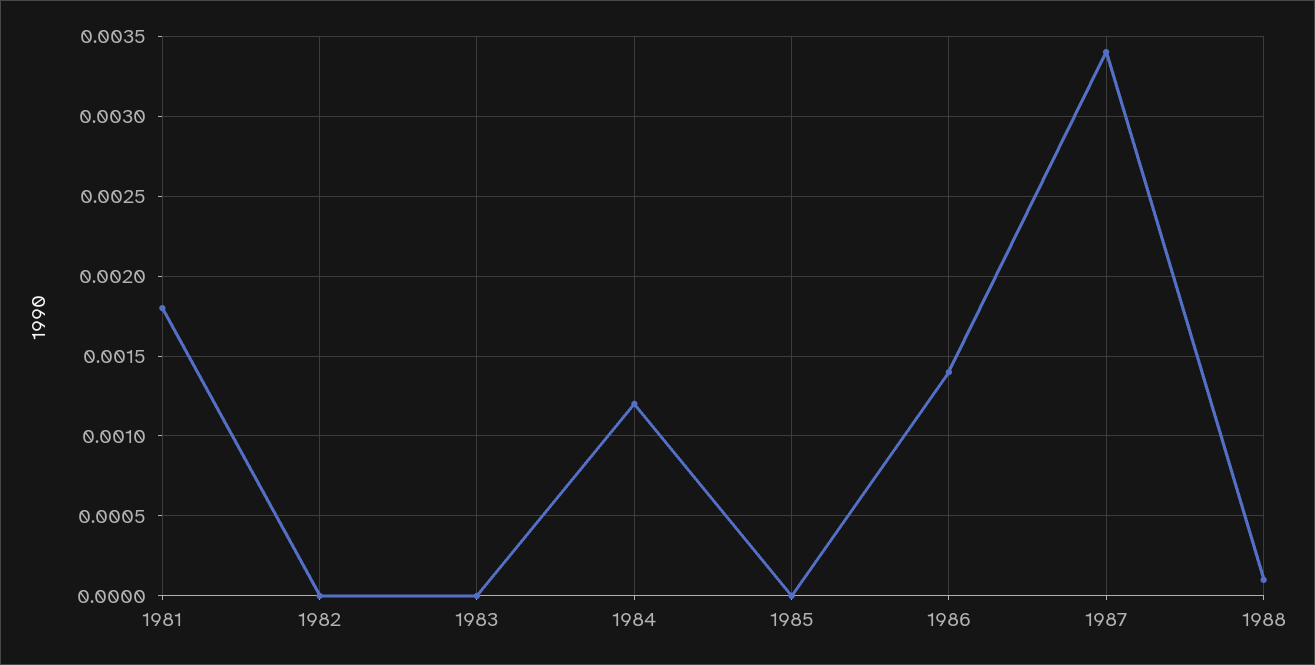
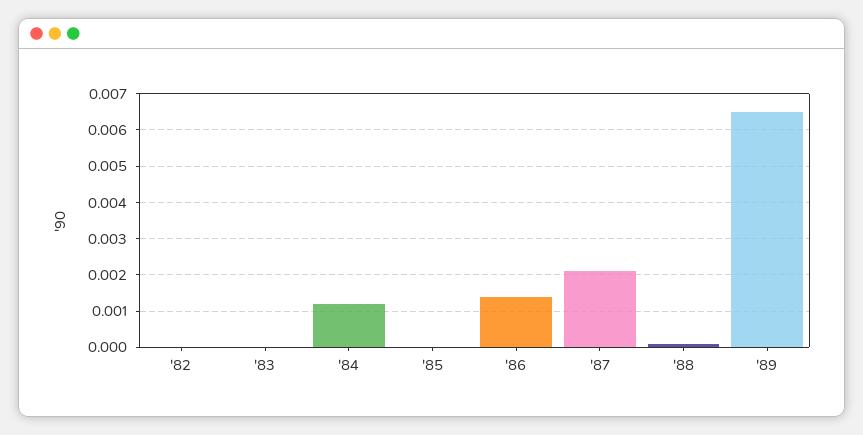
1981: 0.0018 -> none
1987: 0.0034 -> 0.002
'89: none -> 0.0065

